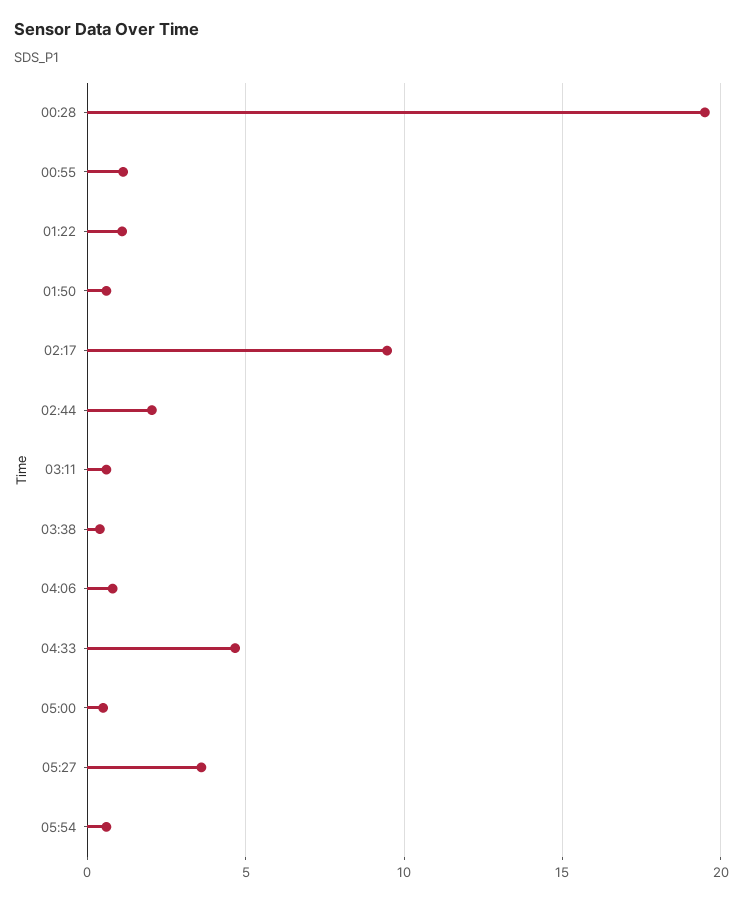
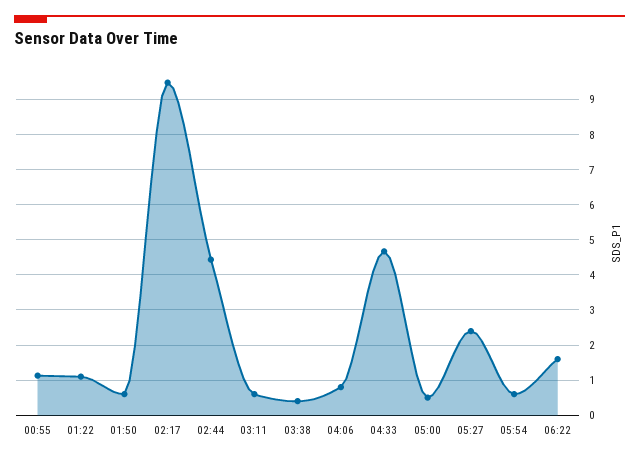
00:28: 19.5 -> none
02:44: 2 -> 4.4
05:27: 3.5 -> 2.4
06:22: none -> 1.6

